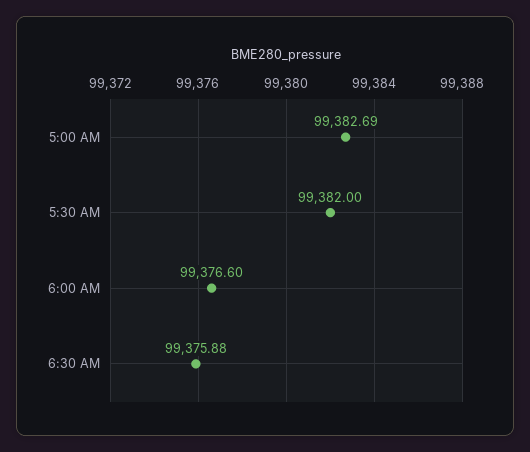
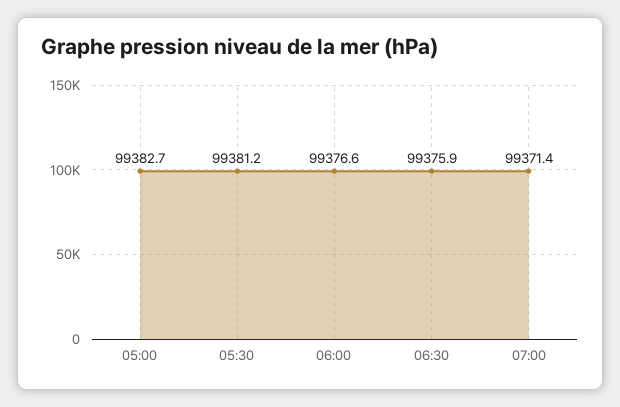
5:30 AM: 99382 -> 99381.2
07:00: none -> 99371.4

